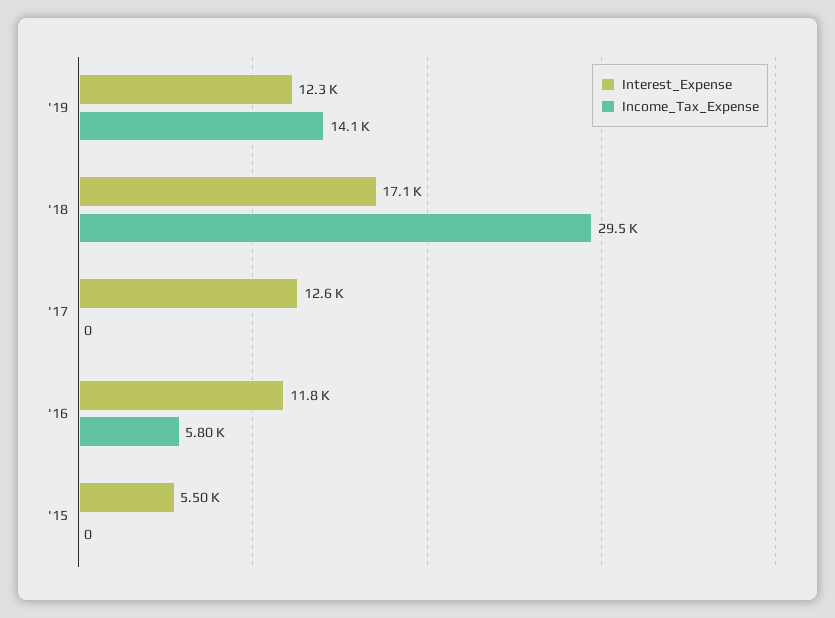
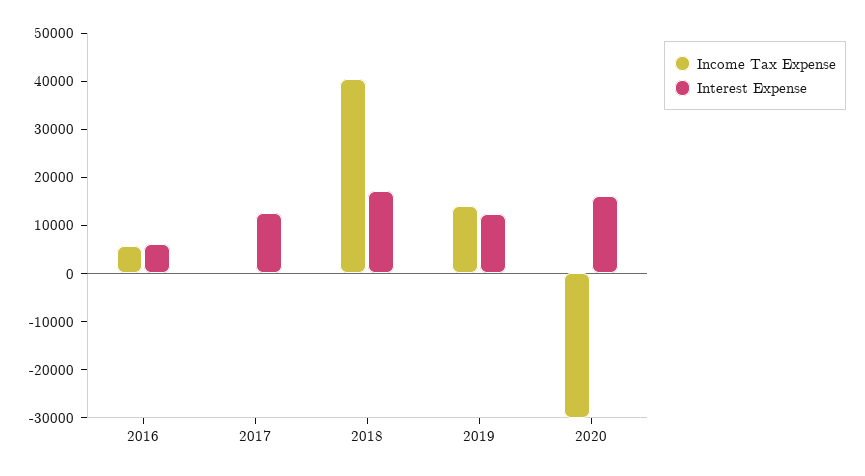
Income_Tax_Expense, '18: 29500 -> 40000
Interest_Expense, '16: 11800 -> 6000
Interest_Expense, '15: 5500 -> none
Income_Tax_Expense, '15: 0 -> none
Income_Tax_Expense, 2020: none -> -30000
Interest_Expense, 2020: none -> 16000

